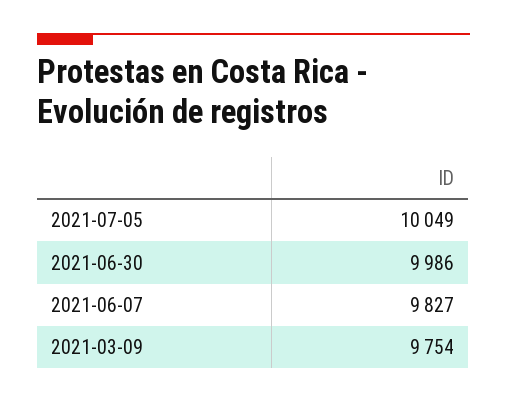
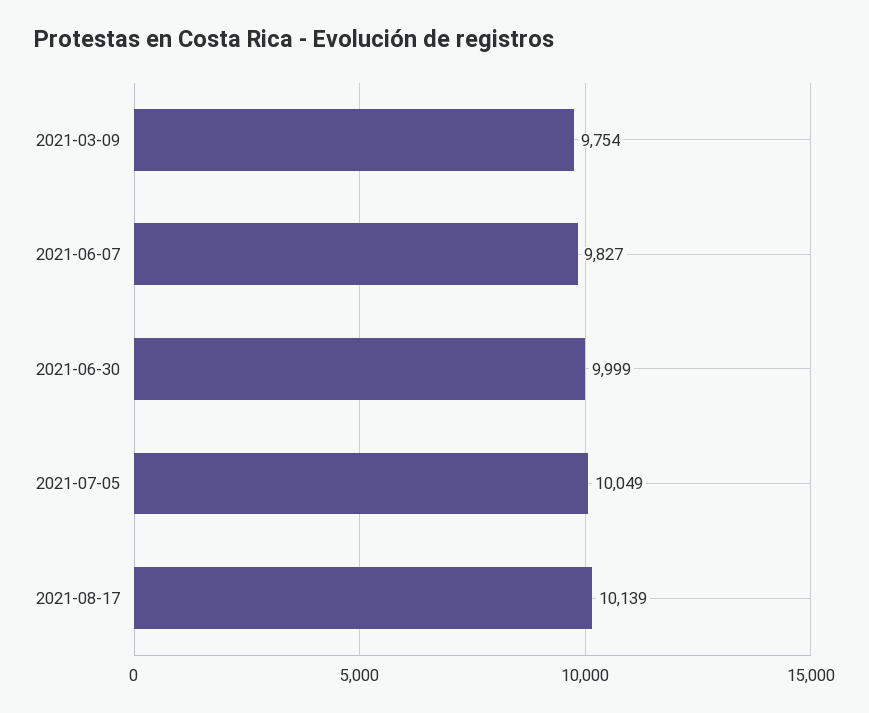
2021-06-30: 9986 -> 9999
2021-08-17: none -> 10139

